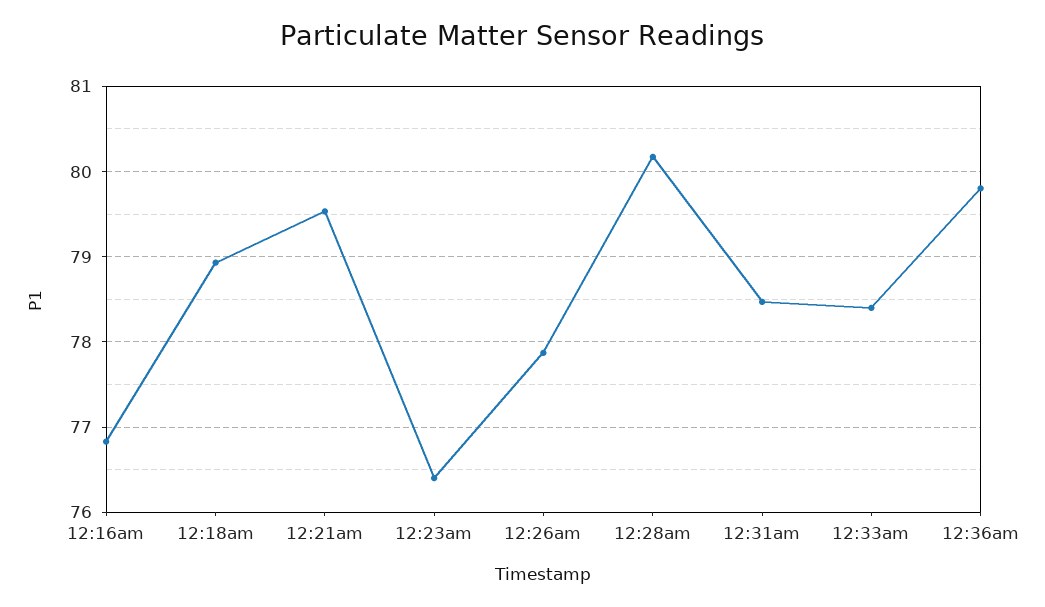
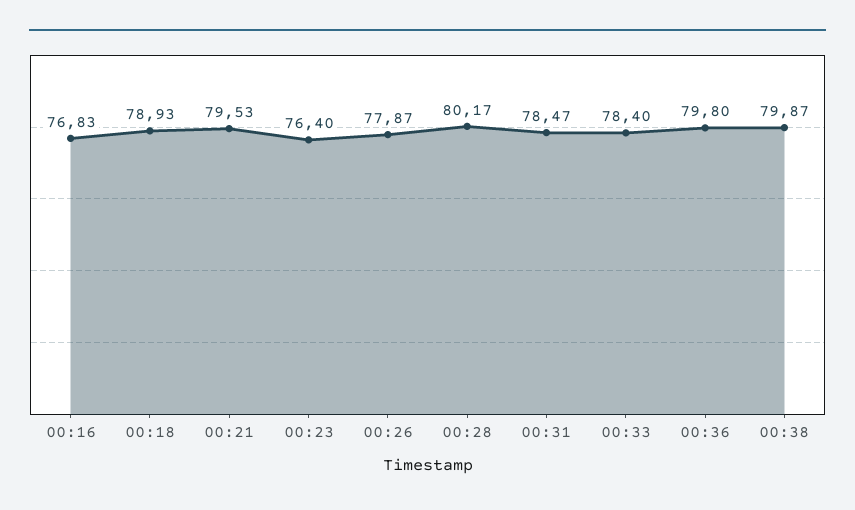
00:38: none -> 79.87

